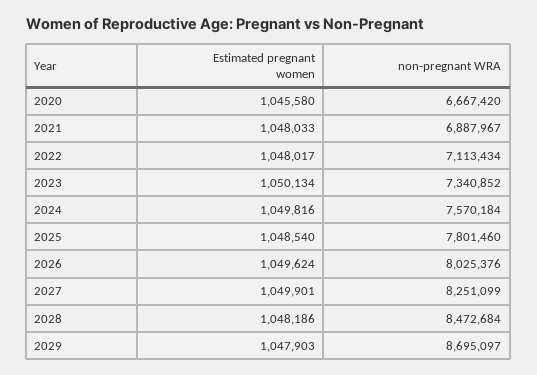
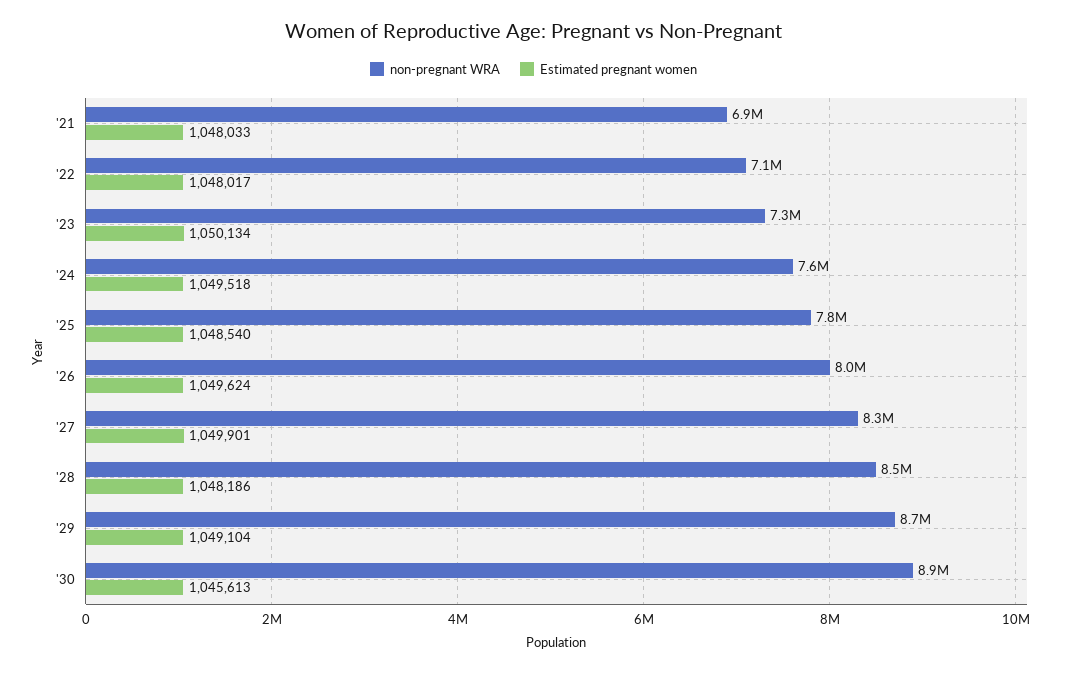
Estimated pregnant women, 2020: 1045580 -> none
non-pregnant WRA, 2020: 6667420 -> none
Estimated pregnant women, 2024: 1049816 -> 1049518
Estimated pregnant women, 2029: 1047903 -> 1049104
non-pregnant WRA, '30: none -> 8900000
Estimated pregnant women, '30: none -> 1045613

